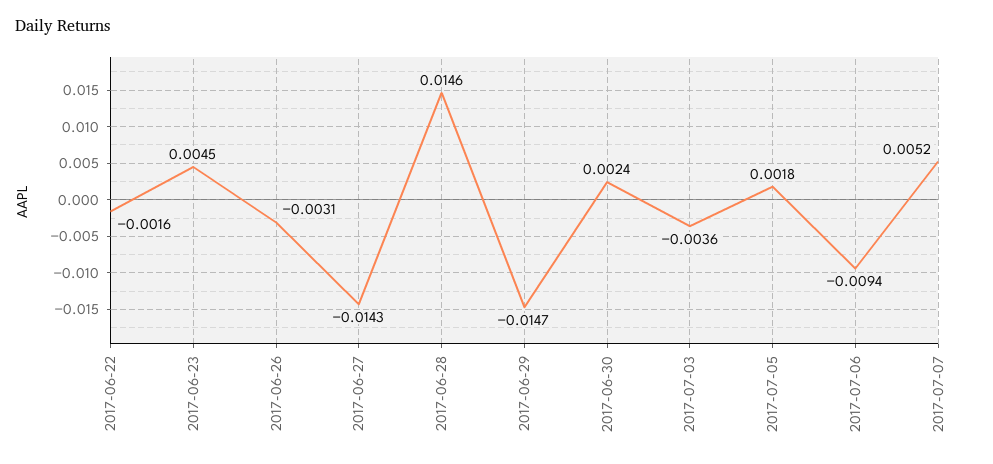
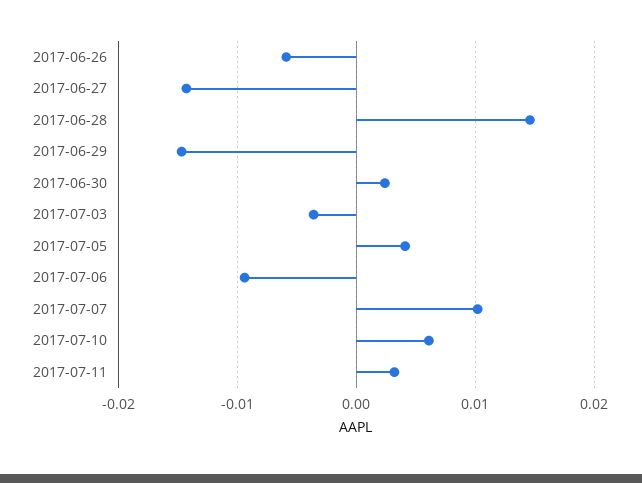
2017-06-22: -0.0016 -> none
2017-06-23: 0.0045 -> none
2017-06-26: -0.0031 -> -0.006
2017-07-05: 0.0018 -> 0.004
2017-07-07: 0.0052 -> 0.01
2017-07-10: none -> 0.006
2017-07-11: none -> 0.003

